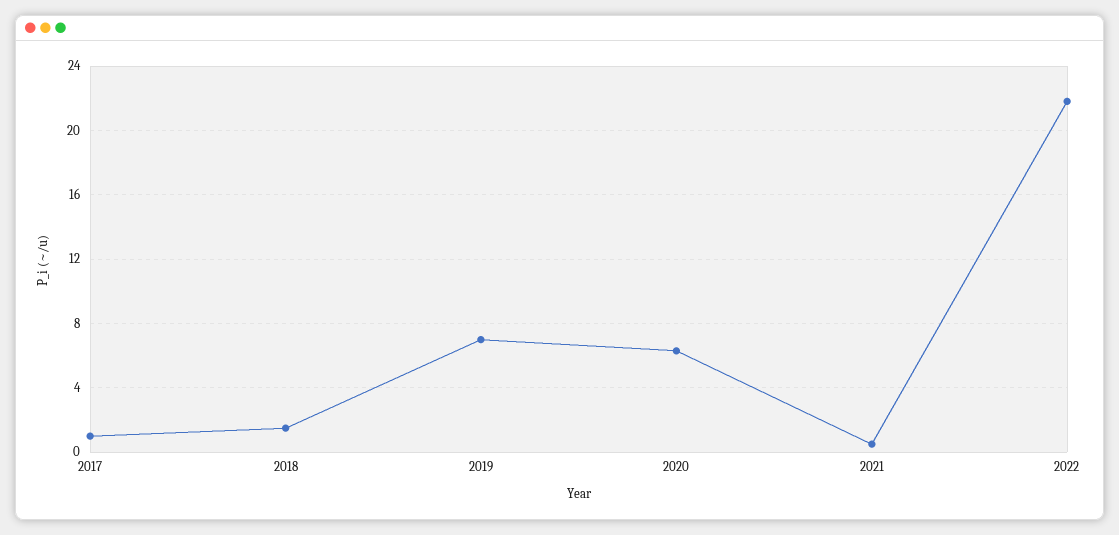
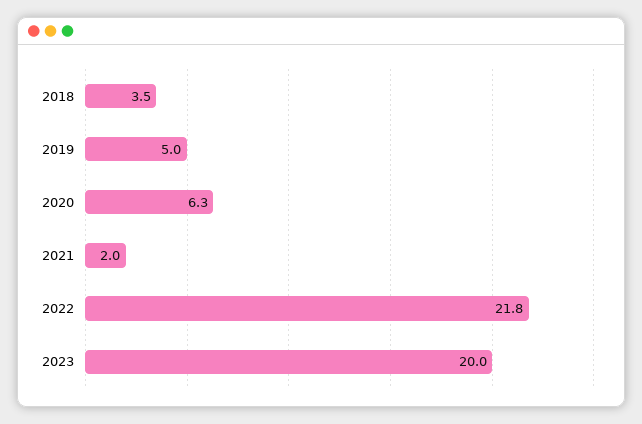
2017: 1 -> none
2018: 1.5 -> 3.5
2019: 7 -> 5
2021: 0.5 -> 2
2023: none -> 20

